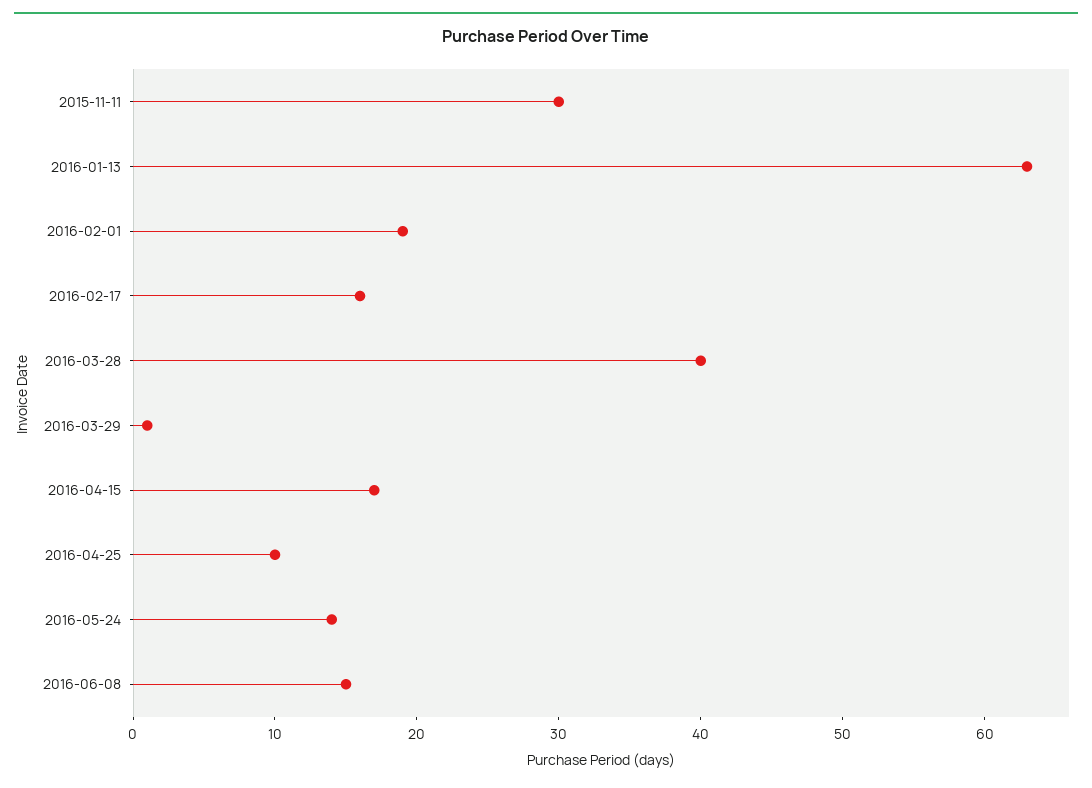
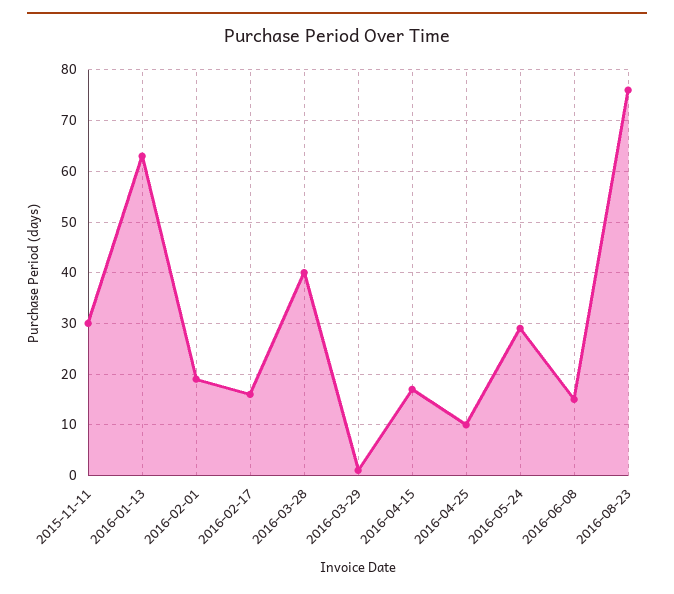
2016-05-24: 14 -> 30
2016-08-23: none -> 75

